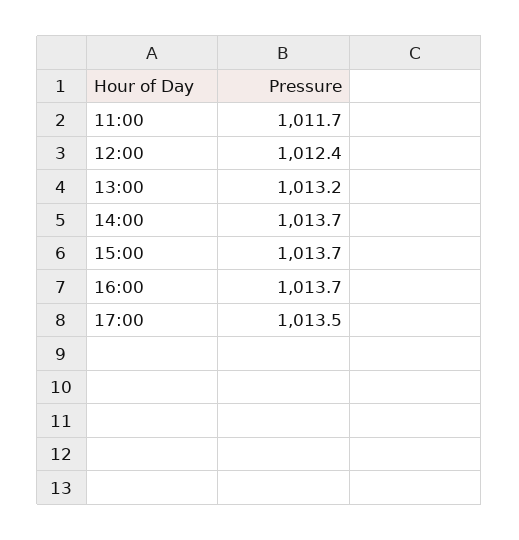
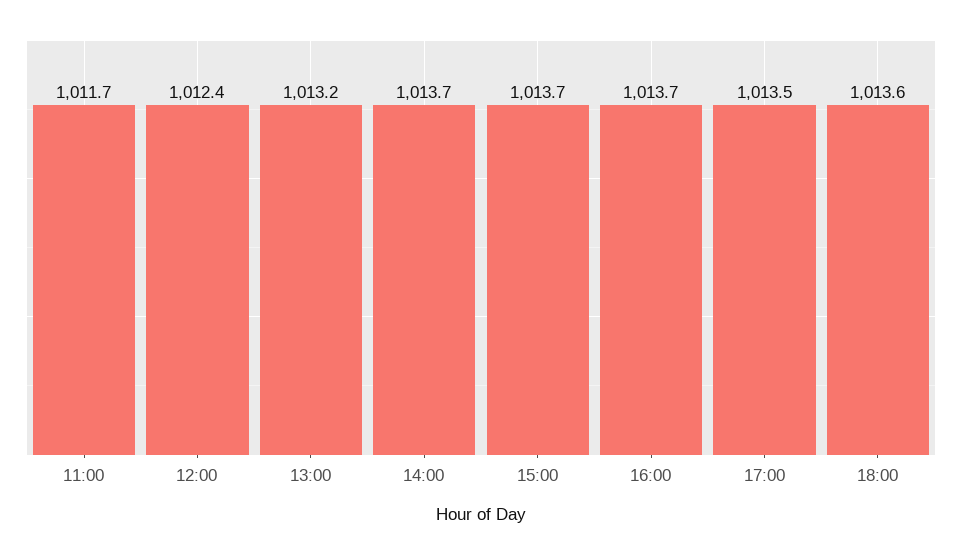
18:00: none -> 1013.6

